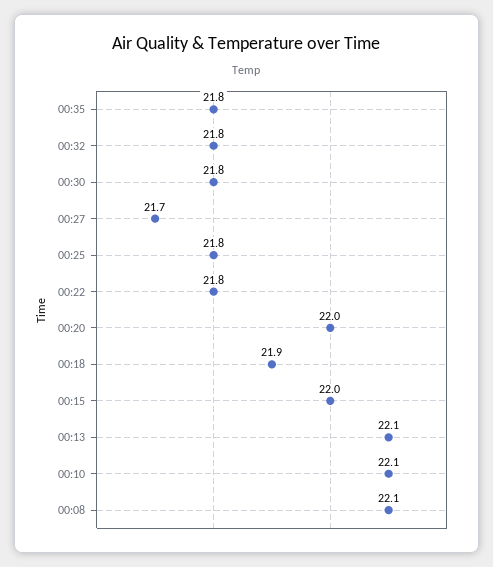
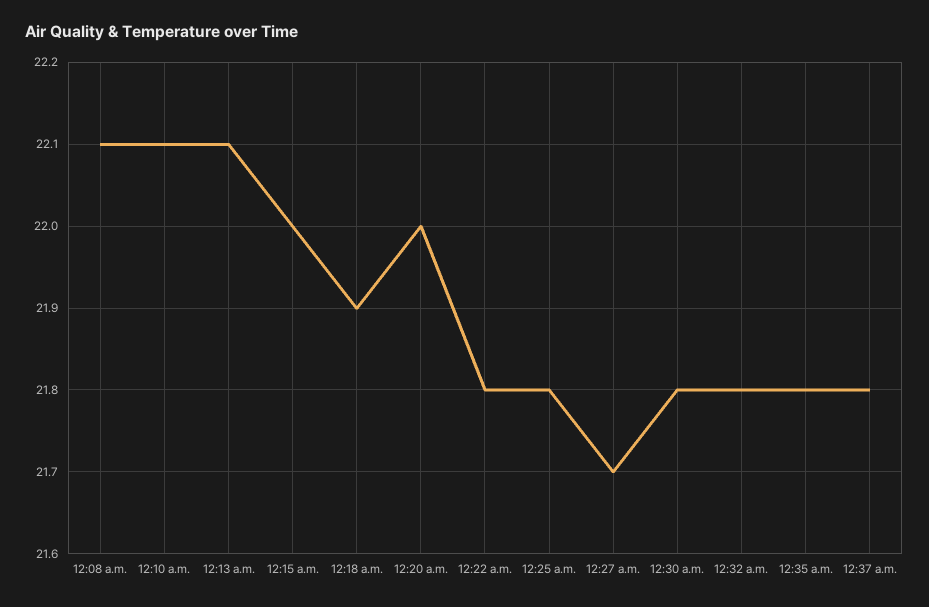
12:37 a.m.: none -> 21.8

